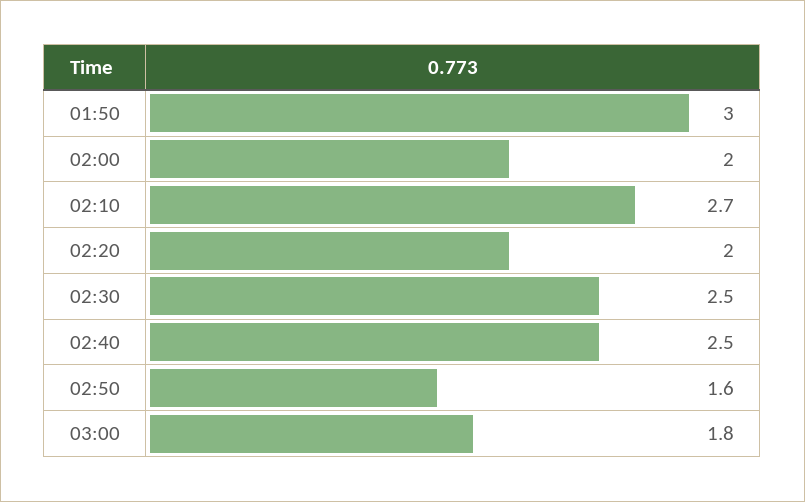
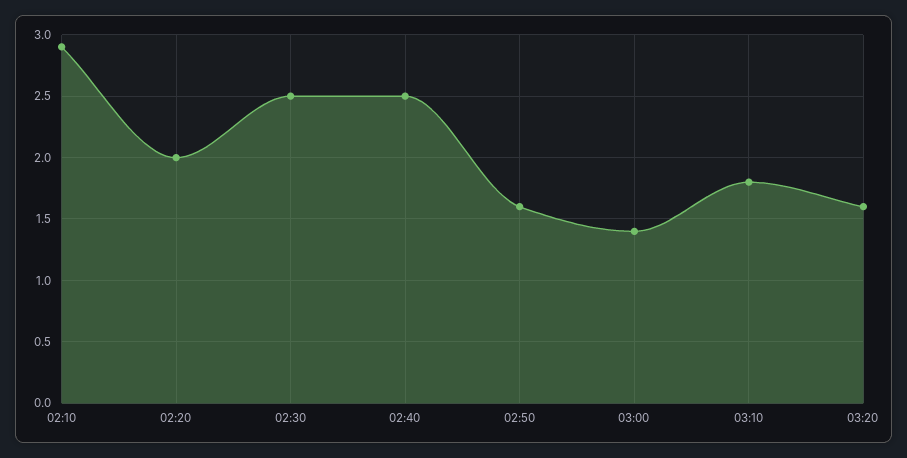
01:50: 3 -> none
02:00: 2 -> none
02:10: 2.7 -> 2.9
03:00: 1.8 -> 1.4
03:10: none -> 1.8
03:20: none -> 1.6

